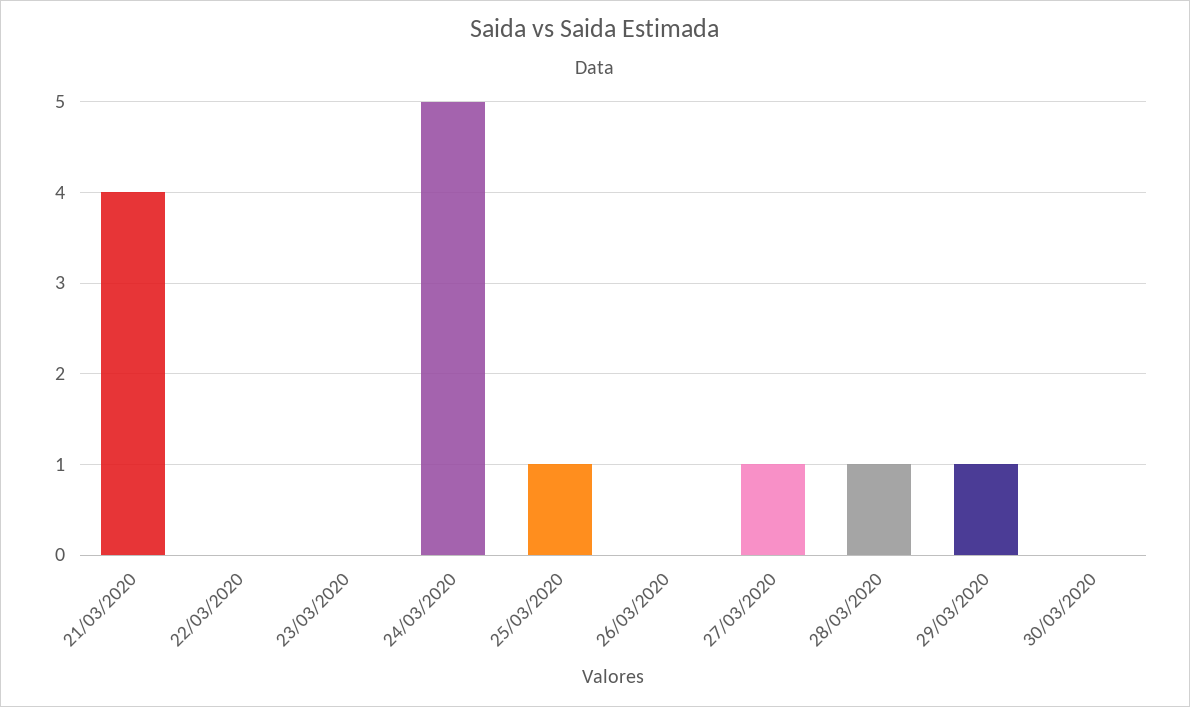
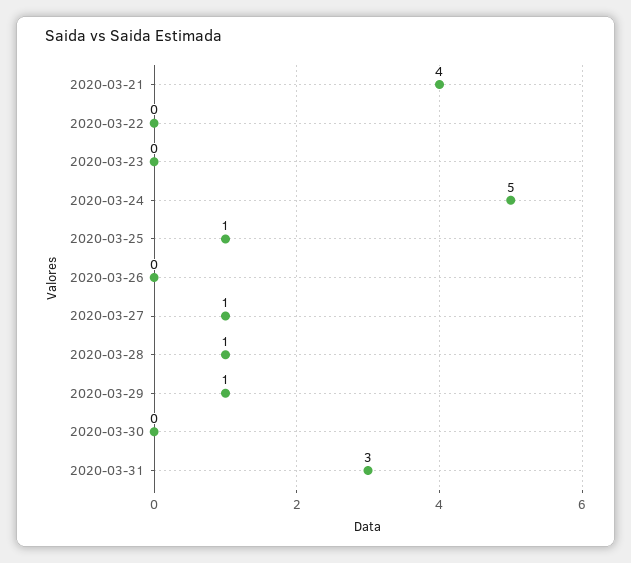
2020-03-31: none -> 3

